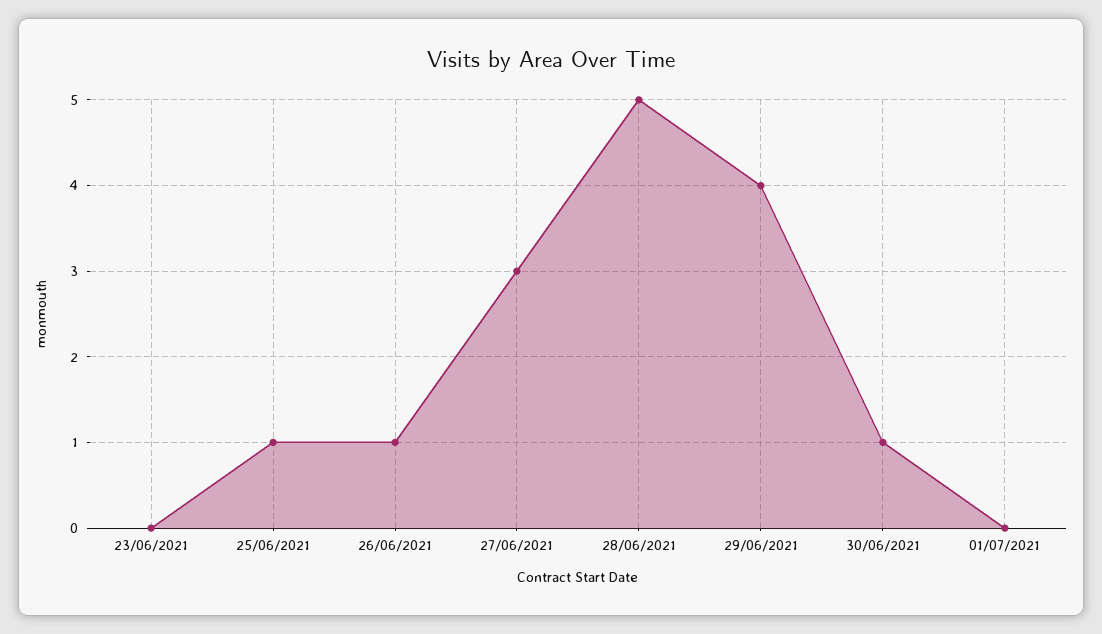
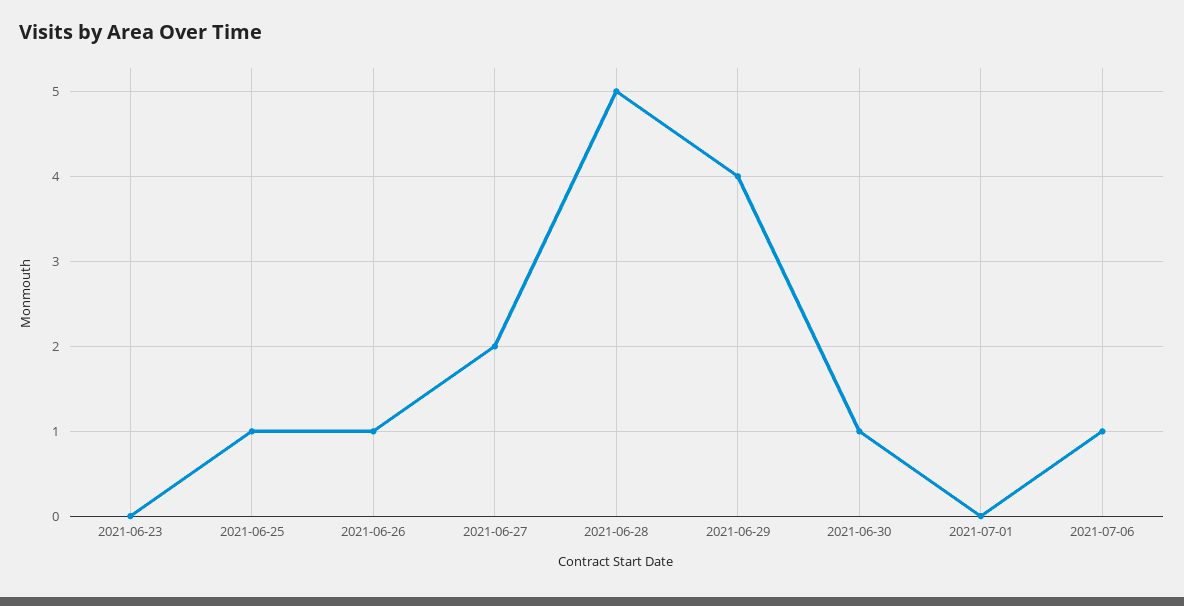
27/06/2021: 3 -> 2
2021-07-06: none -> 1

